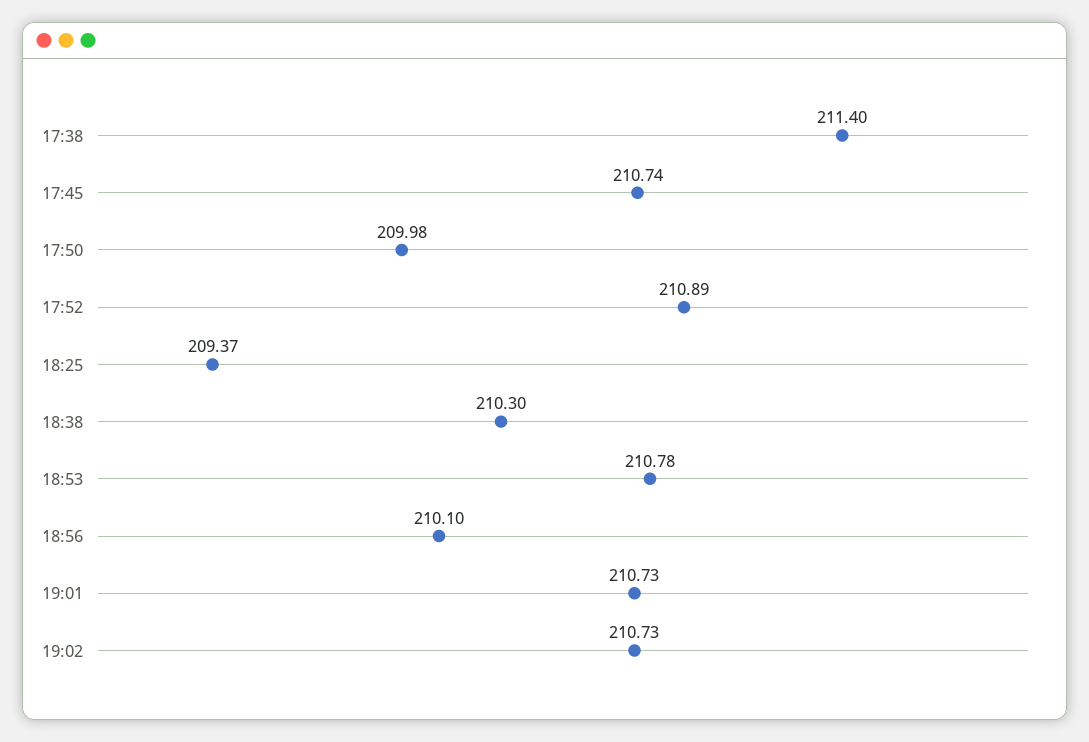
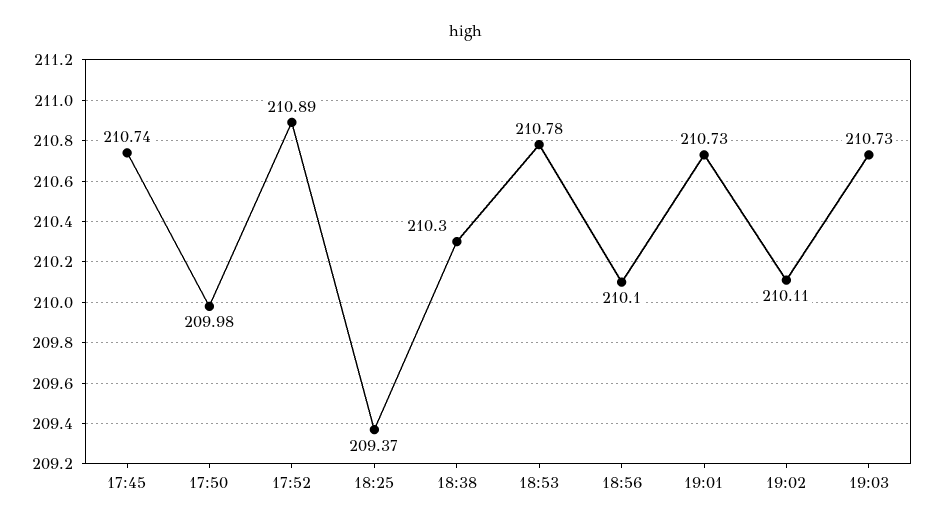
17:38: 211.4 -> none
19:02: 210.73 -> 210.11
19:03: none -> 210.73

